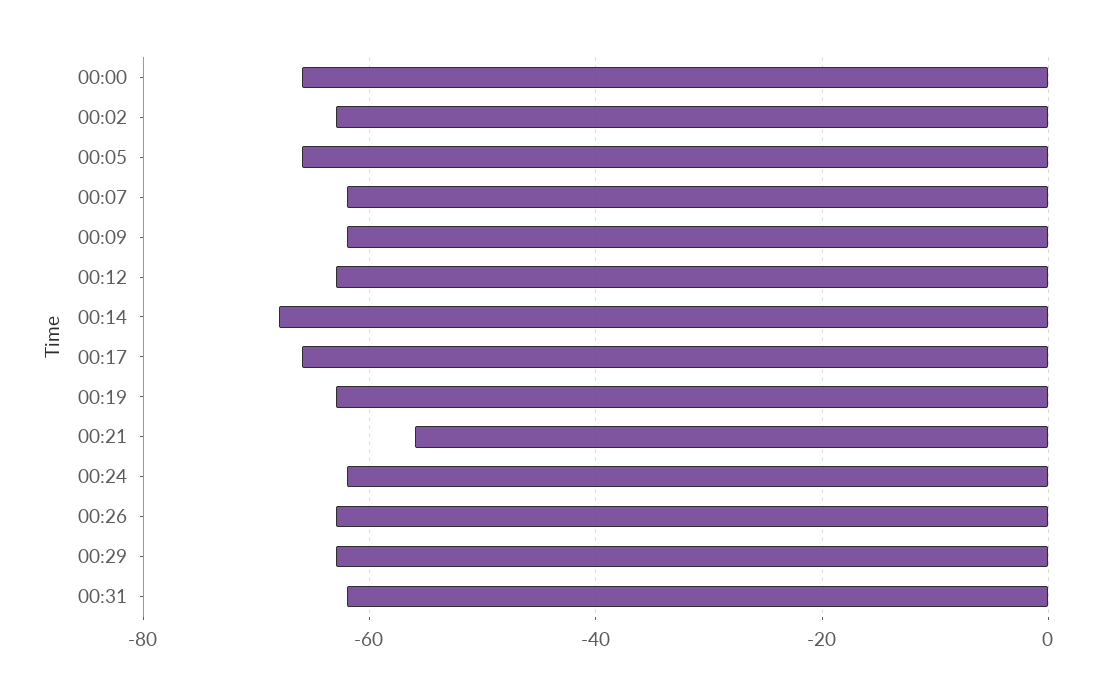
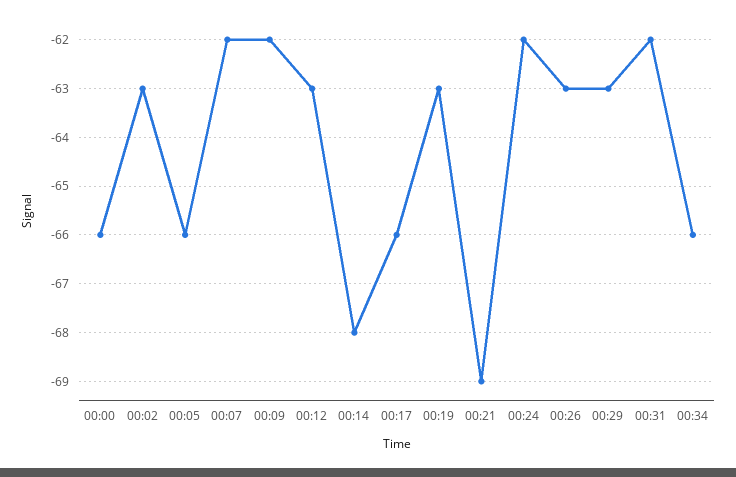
00:21: -55 -> -69
00:34: none -> -66

